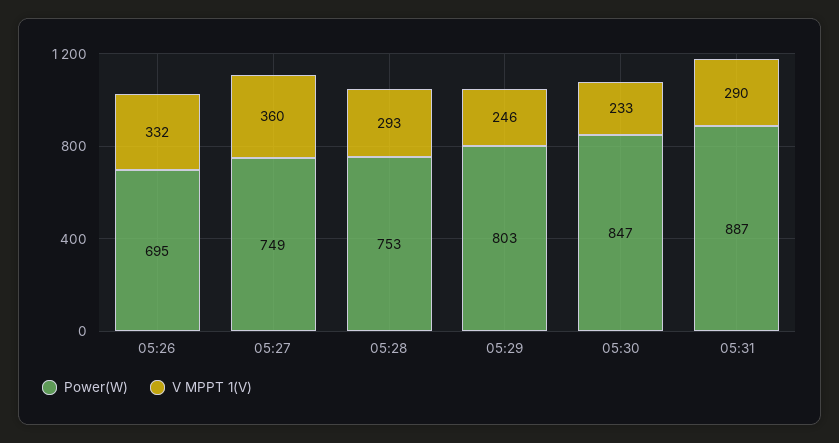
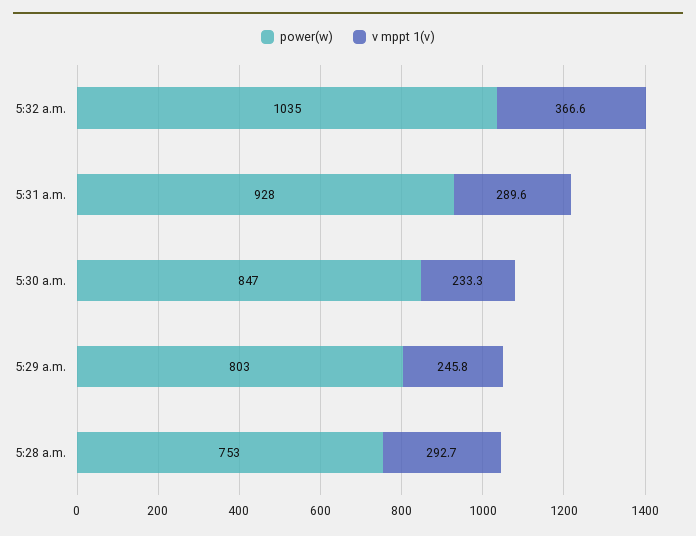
Power(W), 05:26: 695 -> none
V MPPT 1(V), 05:26: 332 -> none
Power(W), 05:27: 749 -> none
V MPPT 1(V), 05:27: 360 -> none
Power(W), 05:31: 887 -> 928
Power(W), 5:32 a.m.: none -> 1035
V MPPT 1(V), 5:32 a.m.: none -> 366.6

